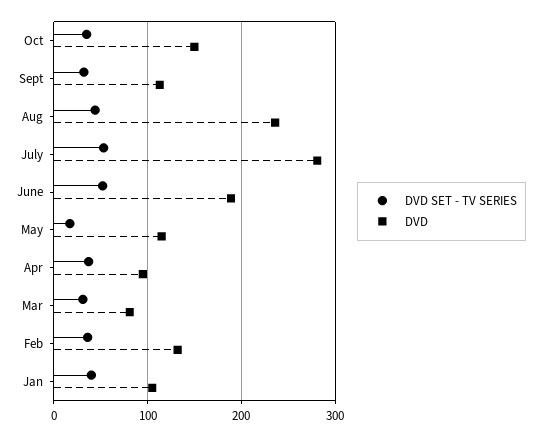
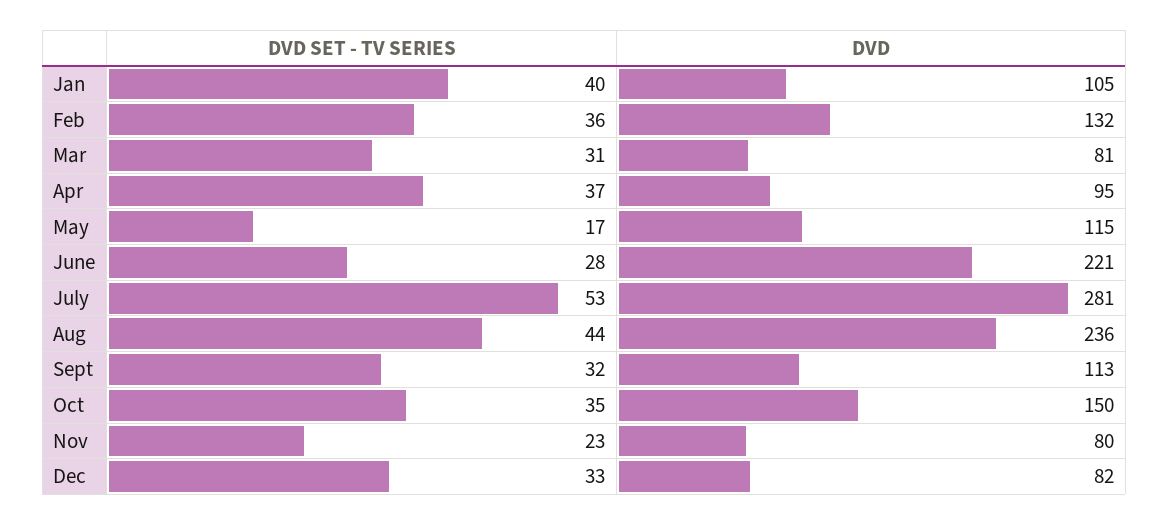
DVD SET - TV SERIES, June: 50 -> 28
DVD, June: 190 -> 221
DVD SET - TV SERIES, Nov: none -> 23
DVD, Nov: none -> 80
DVD SET - TV SERIES, Dec: none -> 33
DVD, Dec: none -> 82

